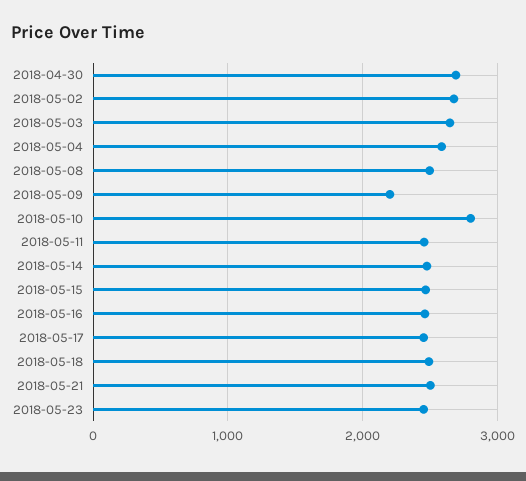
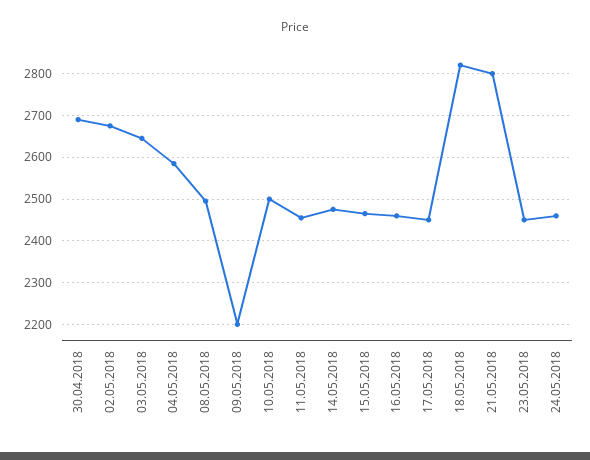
2018-05-10: 2800 -> 2500
2018-05-18: 2500 -> 2820
2018-05-21: 2500 -> 2800
24.05.2018: none -> 2460

